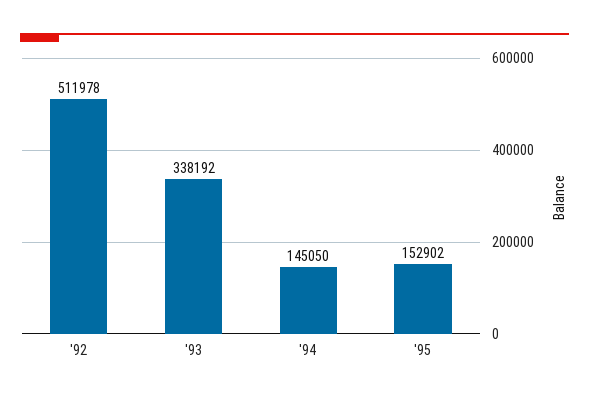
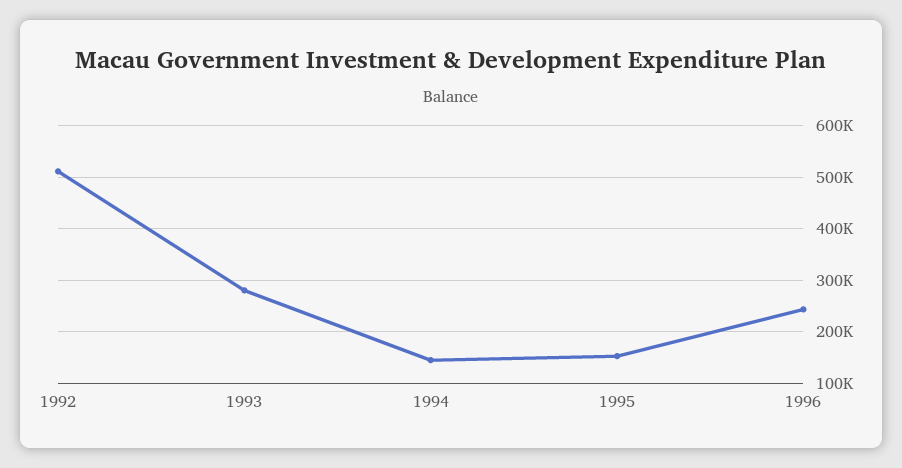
'93: 338192 -> 280000
1996: none -> 240000

